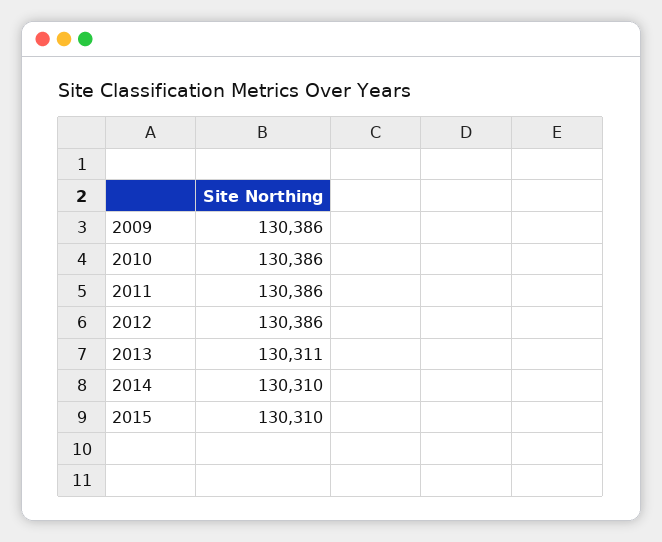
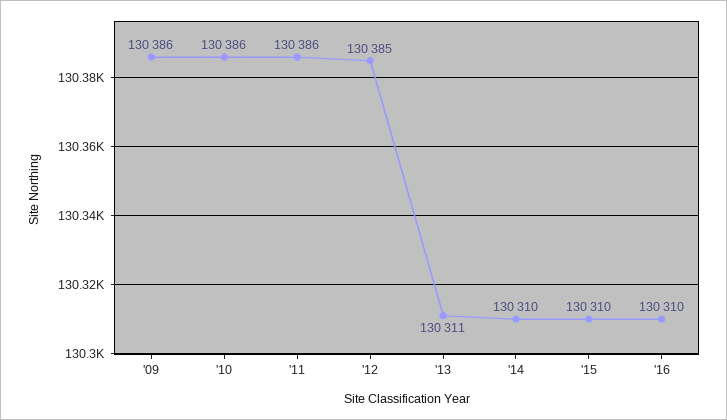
2012: 130386 -> 130385
'16: none -> 130310

